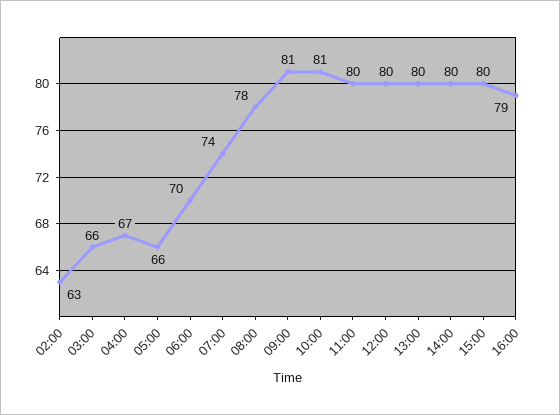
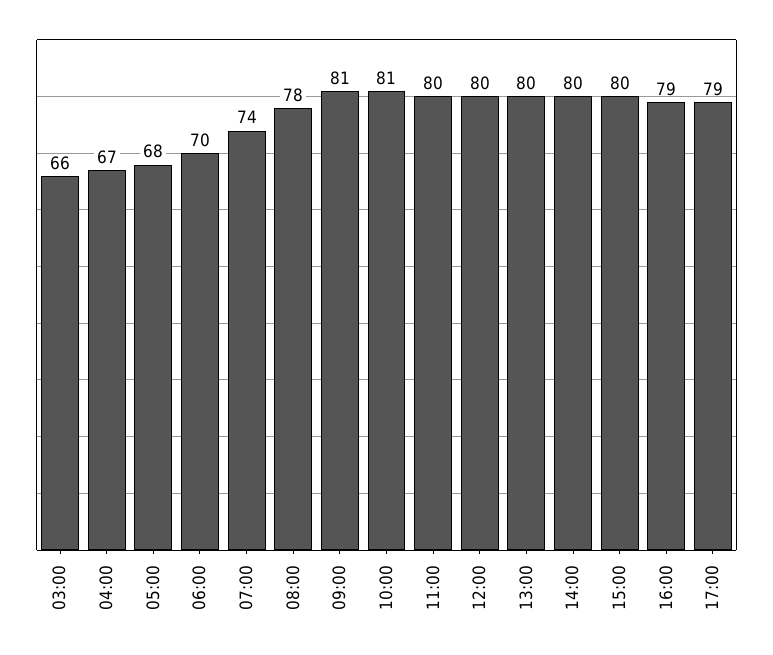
02:00: 63 -> none
05:00: 66 -> 68
17:00: none -> 79

